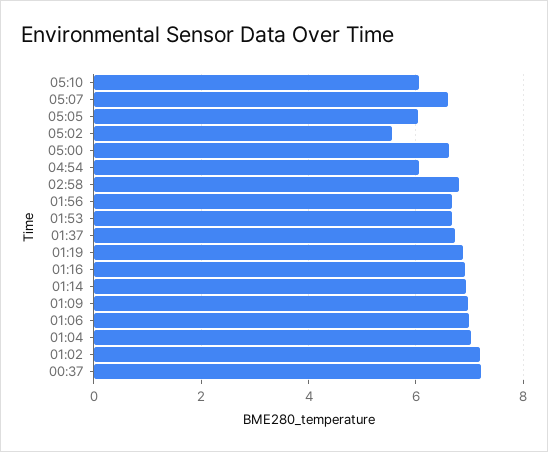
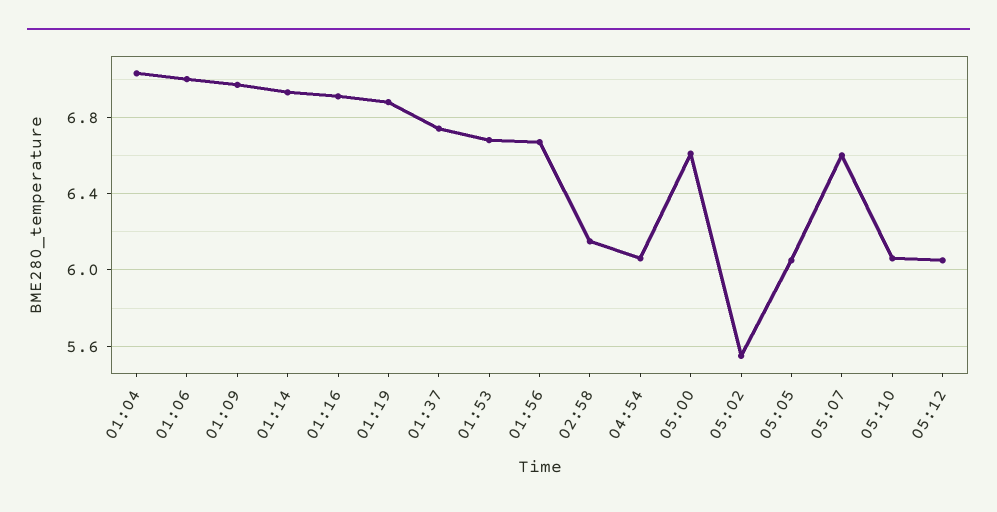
02:58: 6.8 -> 6.15
01:02: 7.2 -> none
00:37: 7.2 -> none
05:12: none -> 6.05

